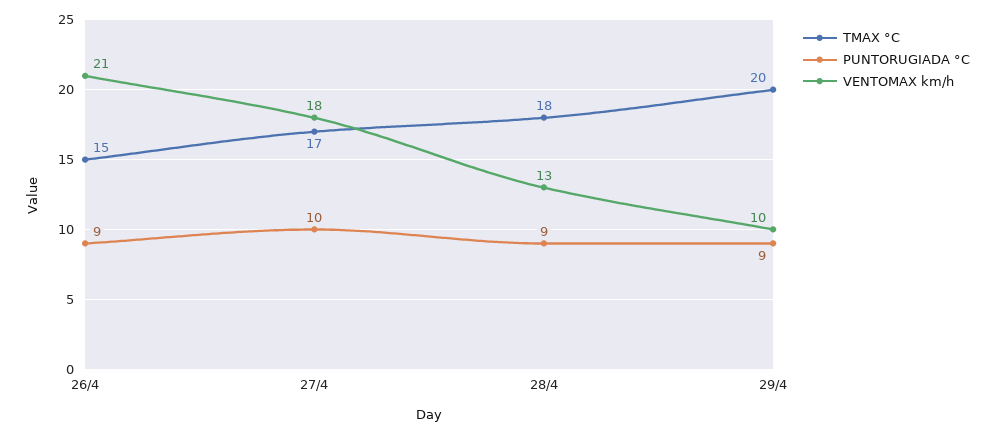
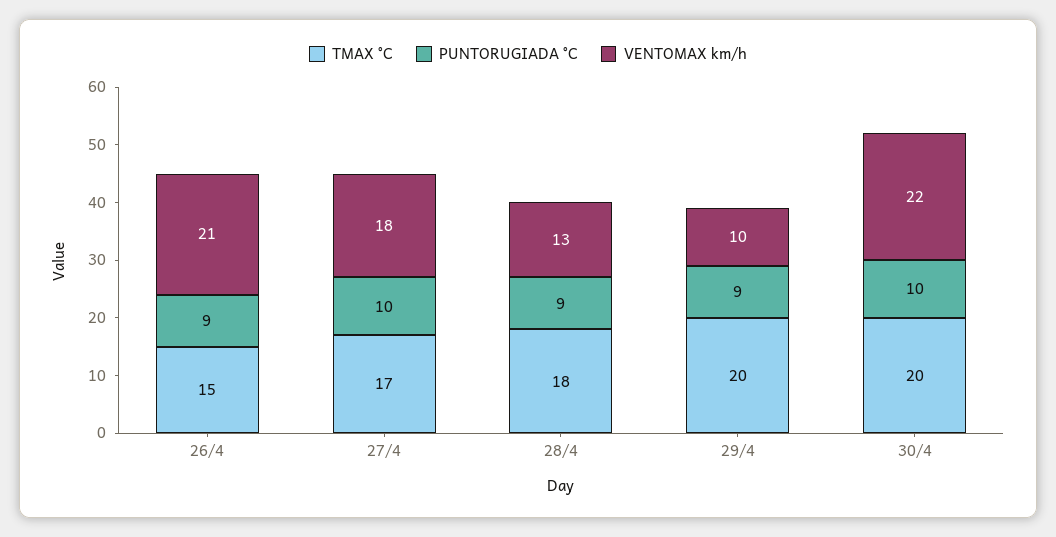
TMAX °C, 30/4: none -> 20
PUNTORUGIADA °C, 30/4: none -> 10
VENTOMAX km/h, 30/4: none -> 22

